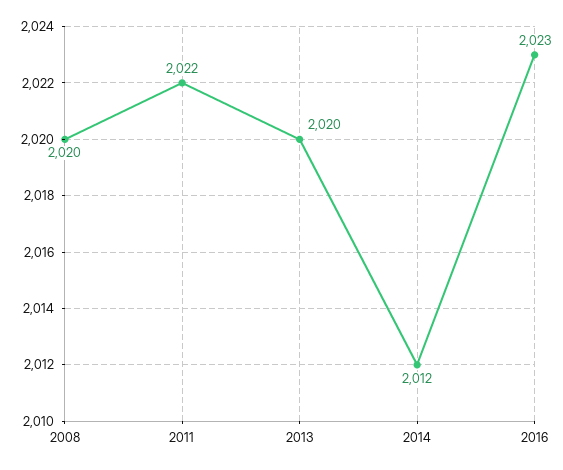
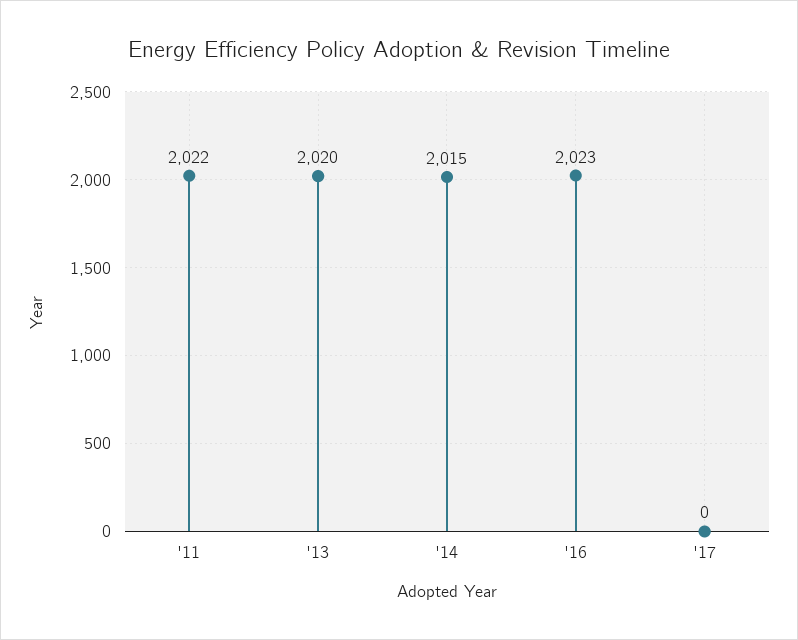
2008: 2020 -> none
2014: 2012 -> 2015
'17: none -> 0

